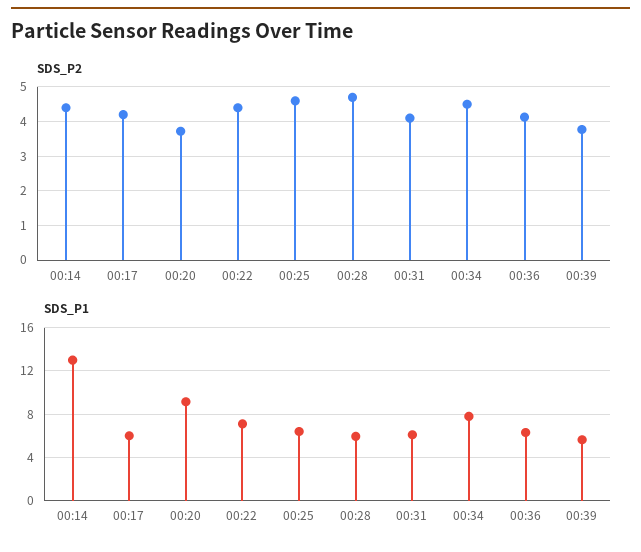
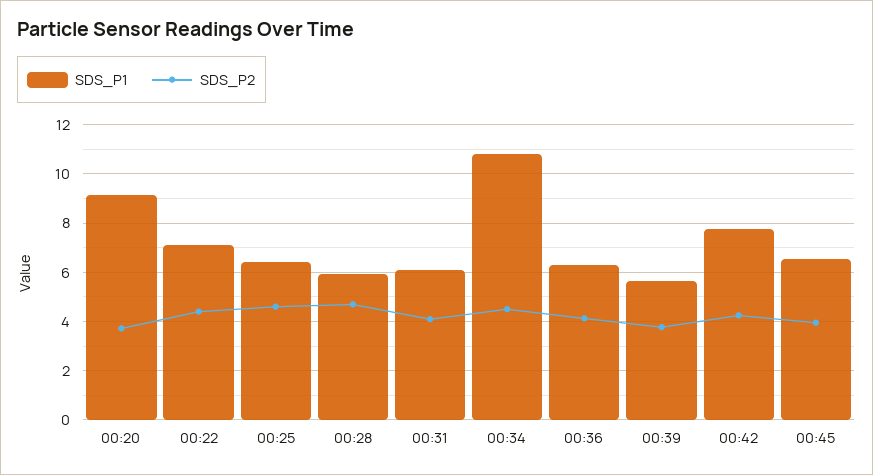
SDS_P2, 00:14: 4.4 -> none
SDS_P2, 00:17: 4.2 -> none
SDS_P1, 00:14: 13 -> none
SDS_P1, 00:17: 6 -> none
SDS_P1, 00:34: 8 -> 10.75
SDS_P1, 00:42: none -> 7.75
SDS_P2, 00:42: none -> 4.25
SDS_P1, 00:45: none -> 6.5
SDS_P2, 00:45: none -> 4

